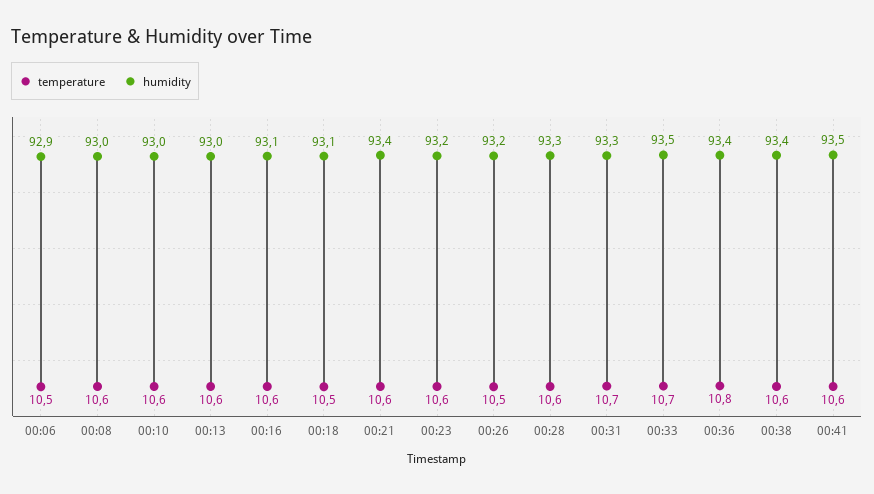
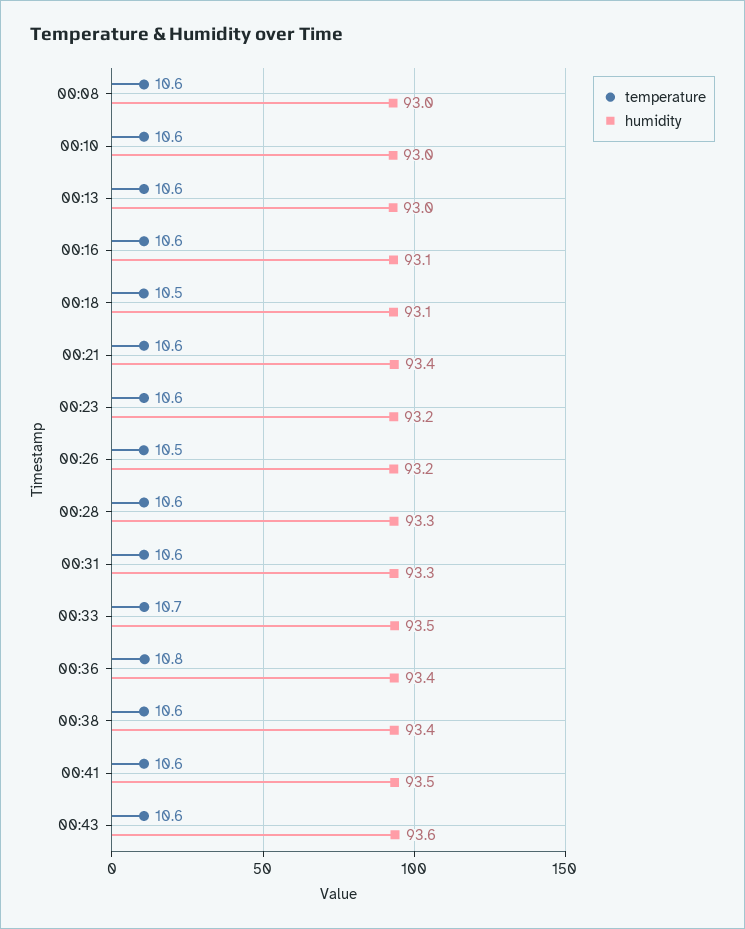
temperature, 00:06: 10.5 -> none
humidity, 00:06: 92.9 -> none
temperature, 00:31: 10.7 -> 10.6
temperature, 00:43: none -> 10.6
humidity, 00:43: none -> 93.6

